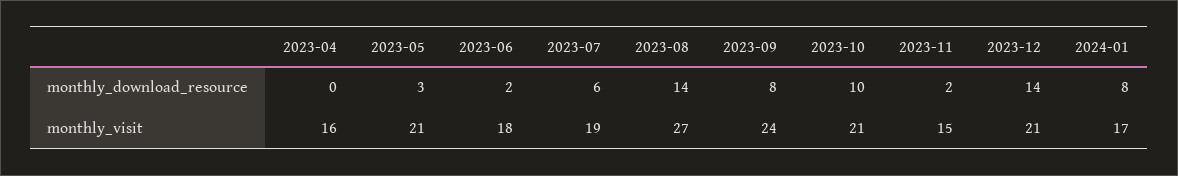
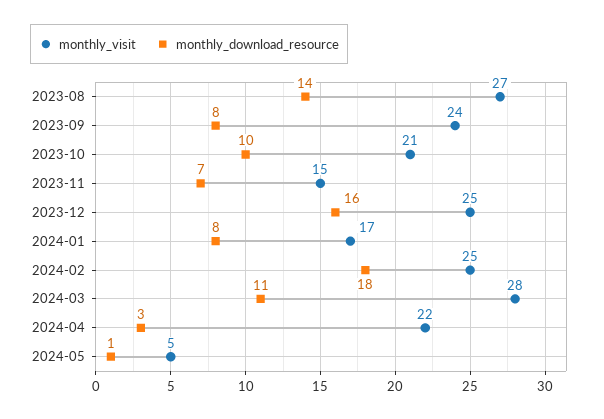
monthly_download_resource, 2023-04: 0 -> none
monthly_download_resource, 2023-05: 3 -> none
monthly_download_resource, 2023-06: 2 -> none
monthly_download_resource, 2023-07: 6 -> none
monthly_download_resource, 2023-11: 2 -> 7
monthly_download_resource, 2023-12: 14 -> 16
monthly_visit, 2023-04: 16 -> none
monthly_visit, 2023-05: 21 -> none
monthly_visit, 2023-06: 18 -> none
monthly_visit, 2023-07: 19 -> none
monthly_visit, 2023-12: 21 -> 25
monthly_visit, 2024-02: none -> 25
monthly_download_resource, 2024-02: none -> 18
monthly_visit, 2024-03: none -> 28
monthly_download_resource, 2024-03: none -> 11
monthly_visit, 2024-04: none -> 22
monthly_download_resource, 2024-04: none -> 3
monthly_visit, 2024-05: none -> 5
monthly_download_resource, 2024-05: none -> 1

